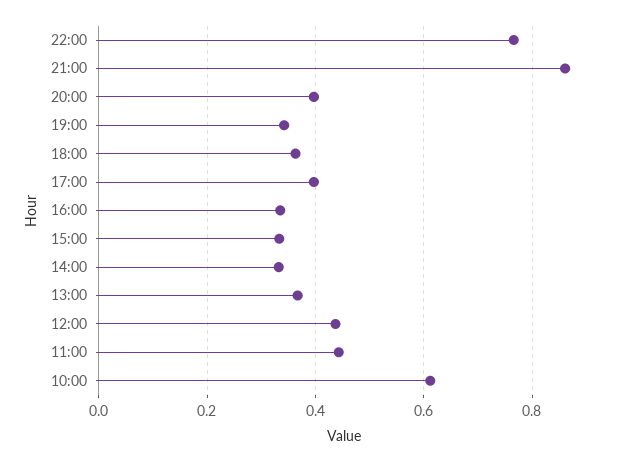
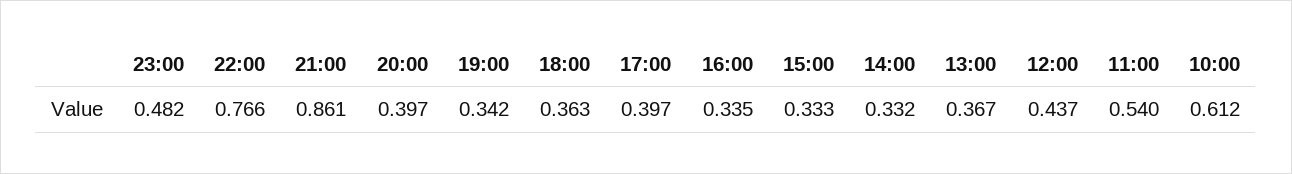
11:00: 0.44 -> 0.54
23:00: none -> 0.482

